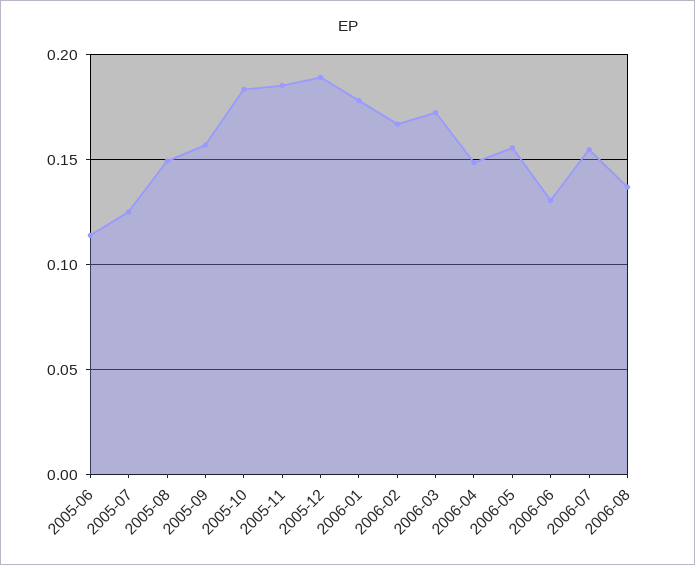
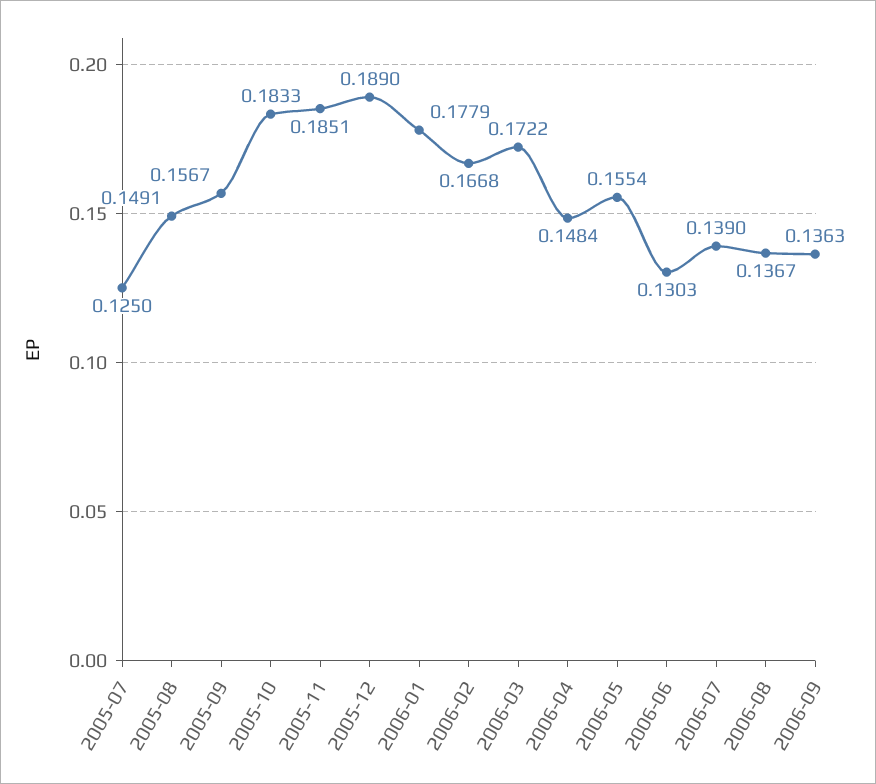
2005-06: 0.115 -> none
2006-07: 0.155 -> 0.139
2006-09: none -> 0.1363

